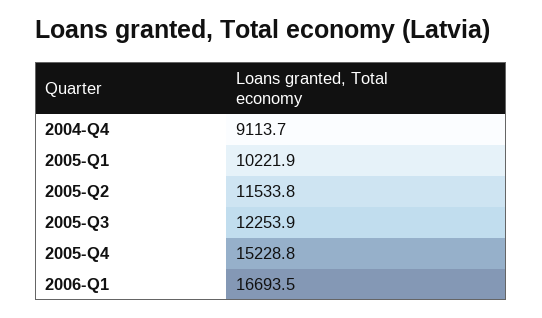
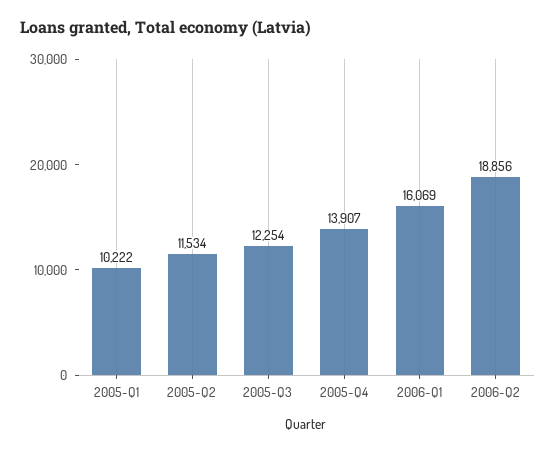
2004-Q4: 9113.7 -> none
2005-Q4: 15228.8 -> 13907
2006-Q1: 16693.5 -> 16069
2006-Q2: none -> 18856

